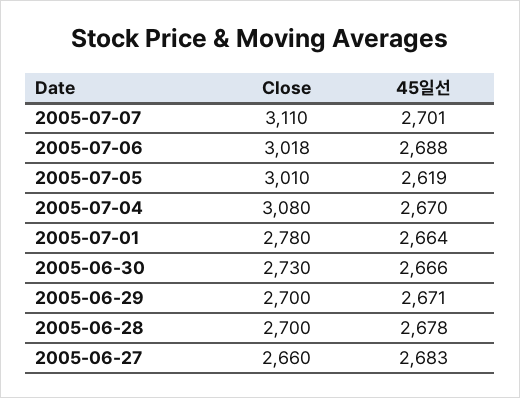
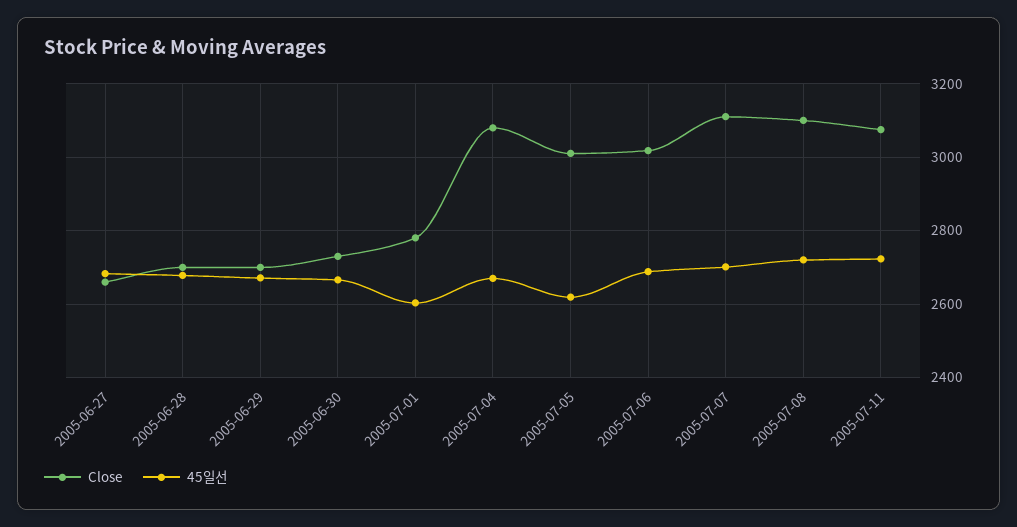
45일선, 2005-07-01: 2664 -> 2600
Close, 2005-07-08: none -> 3100
45일선, 2005-07-08: none -> 2720
Close, 2005-07-11: none -> 3080
45일선, 2005-07-11: none -> 2720

